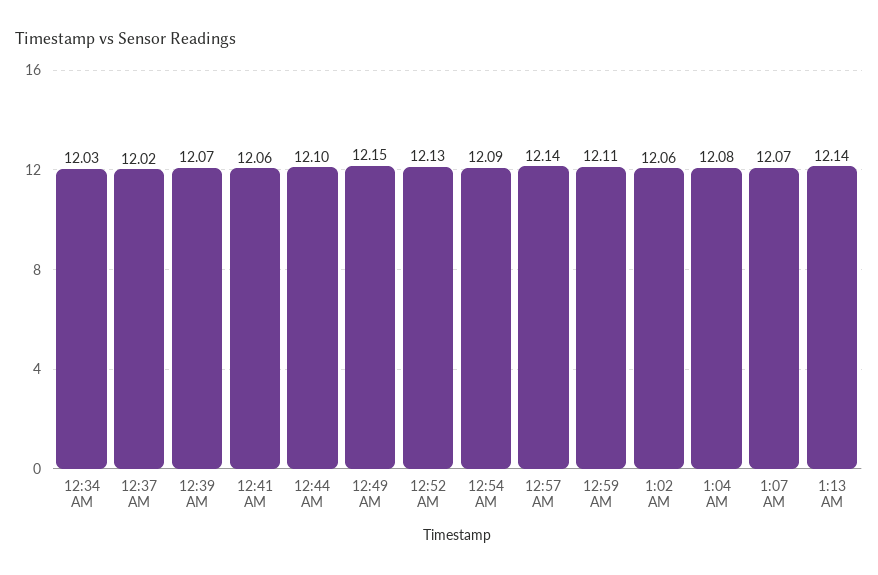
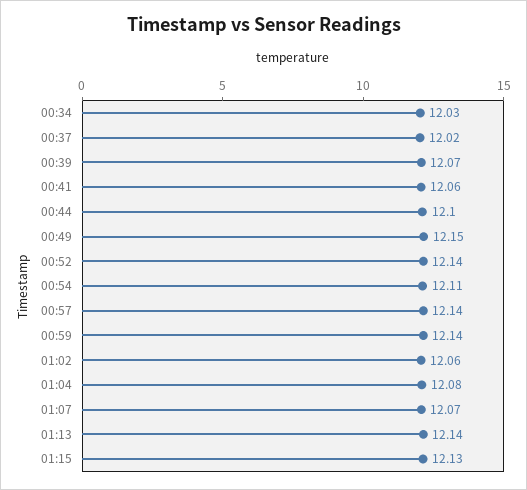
12:52 AM: 12.13 -> 12.14
12:54 AM: 12.09 -> 12.11
12:59 AM: 12.11 -> 12.14
01:15: none -> 12.13

